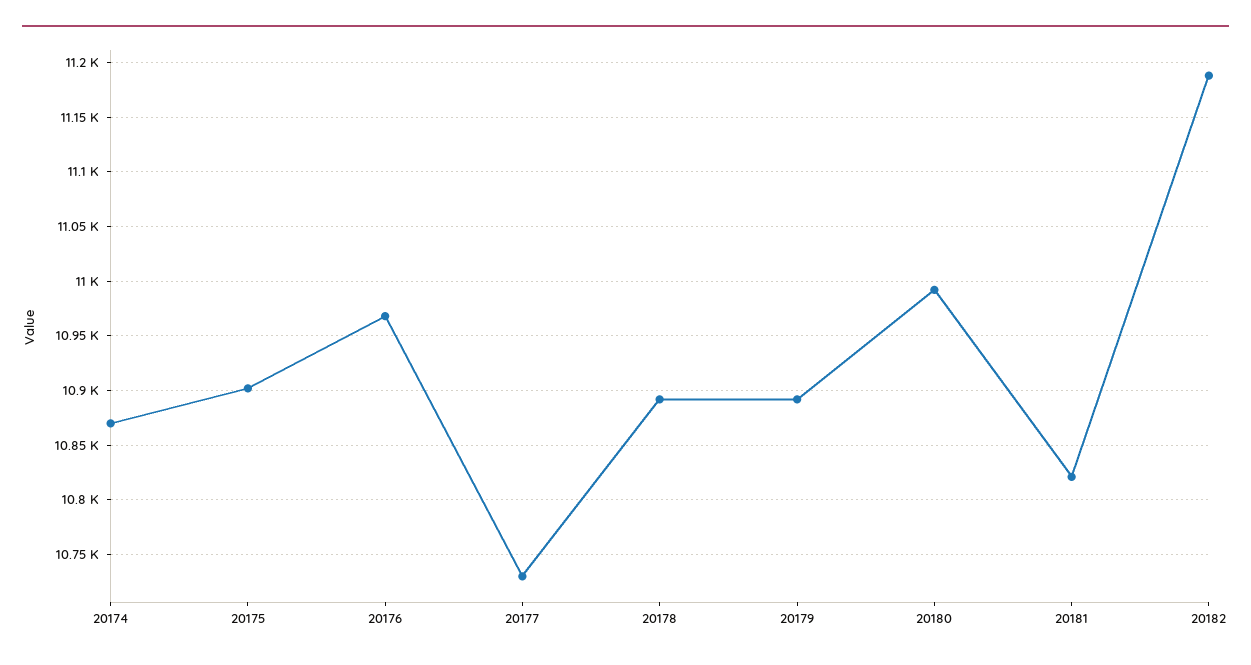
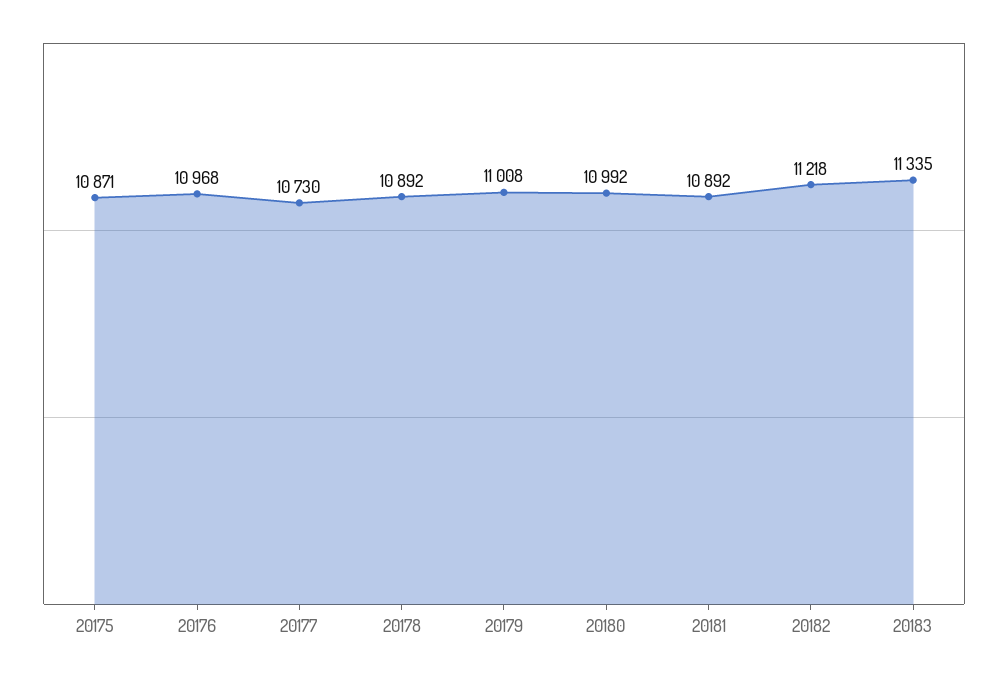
20174: 10870 -> none
20175: 10900 -> 10871
20179: 10890 -> 11008
20181: 10820 -> 10892
20182: 11190 -> 11218
20183: none -> 11335

